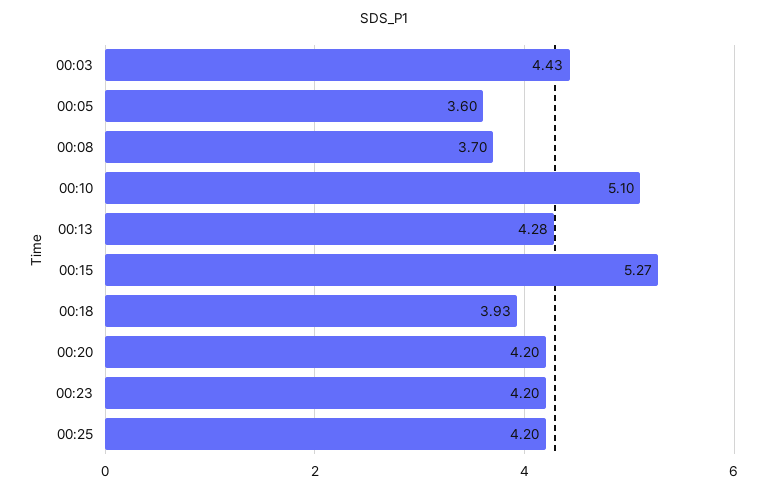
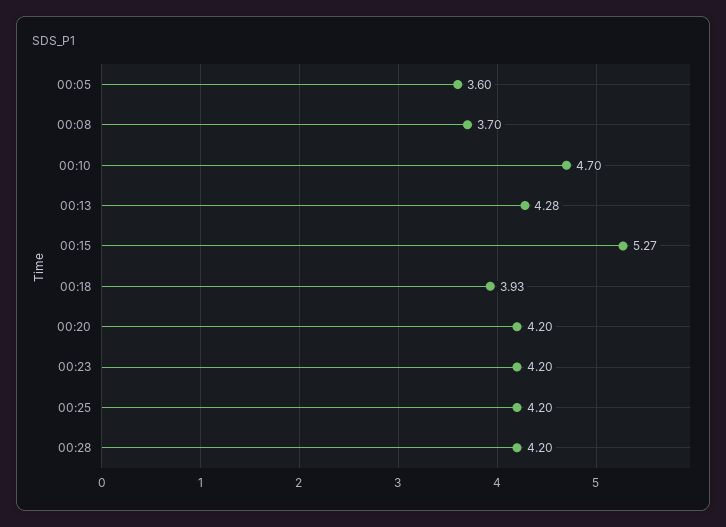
00:03: 4.43 -> none
00:10: 5.1 -> 4.7
00:28: none -> 4.2

